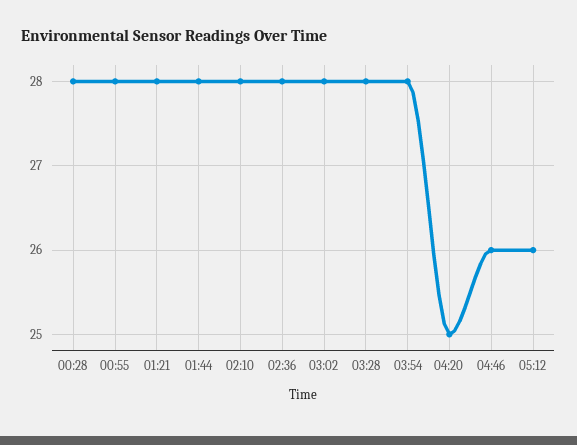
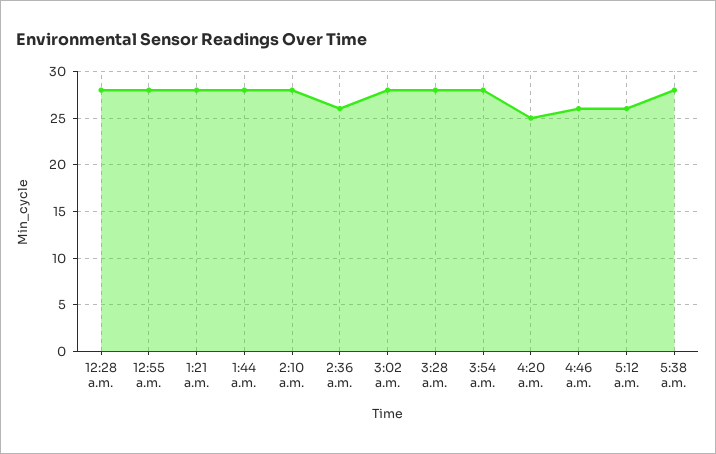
02:36: 28 -> 26
5:38 a.m.: none -> 28

